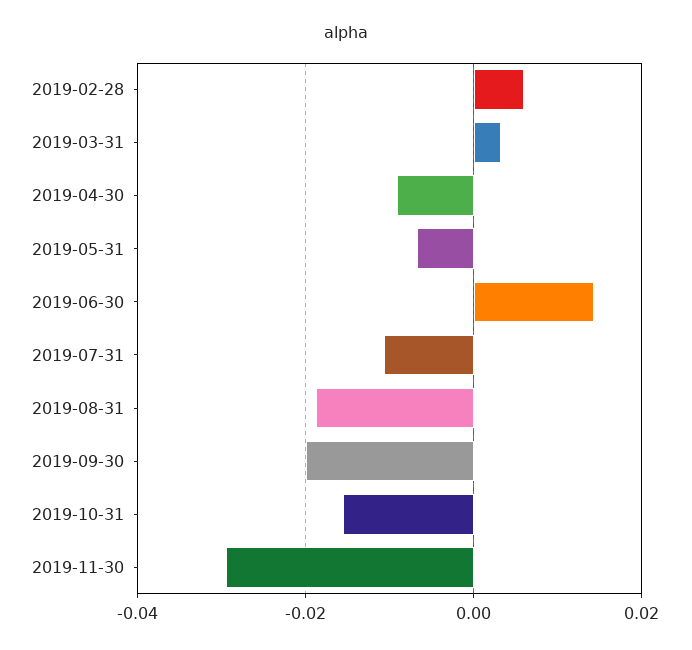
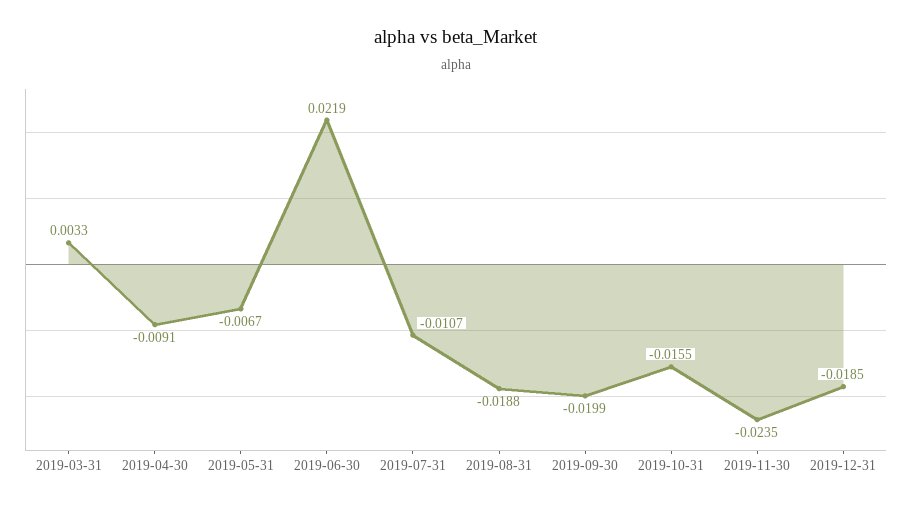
2019-02-28: 0.006 -> none
2019-06-30: 0.014 -> 0.0219
2019-11-30: -0.03 -> -0.0235
2019-12-31: none -> -0.0185

